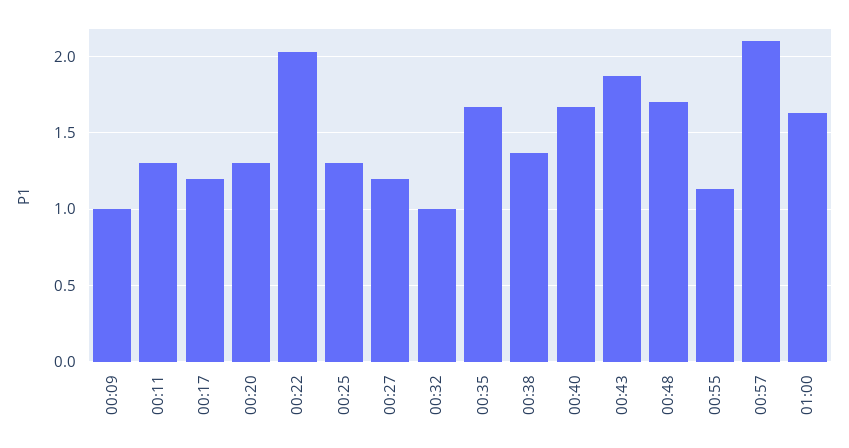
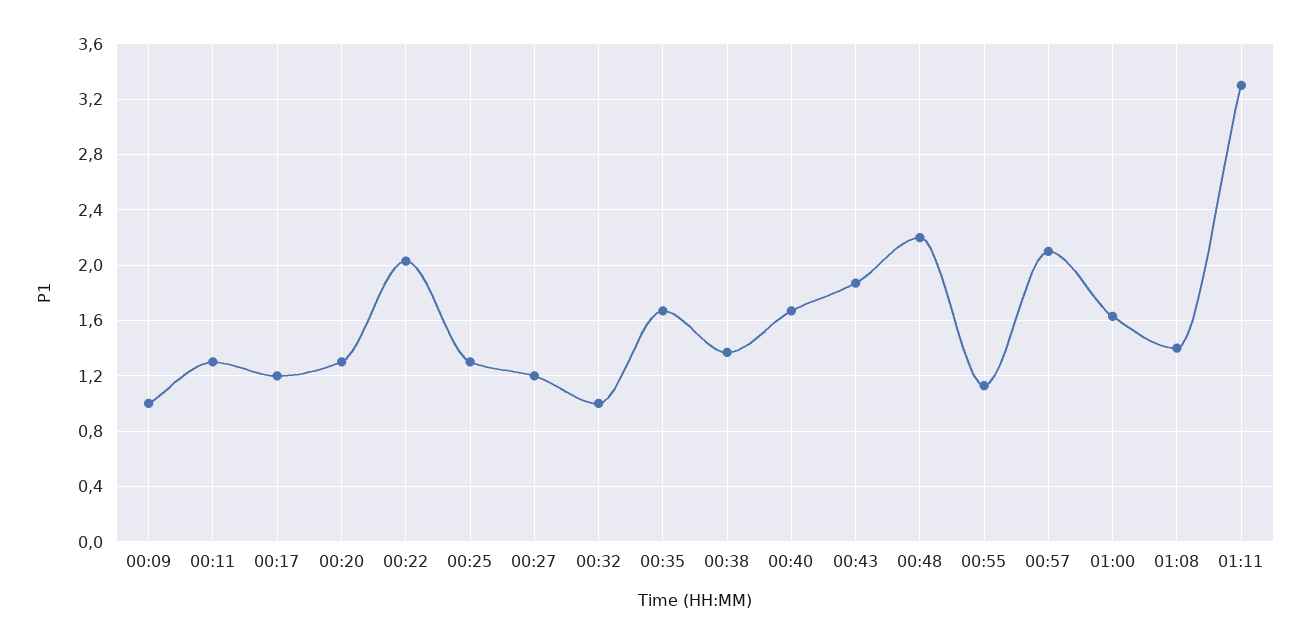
00:48: 1.7 -> 2.2
01:08: none -> 1.4
01:11: none -> 3.3

